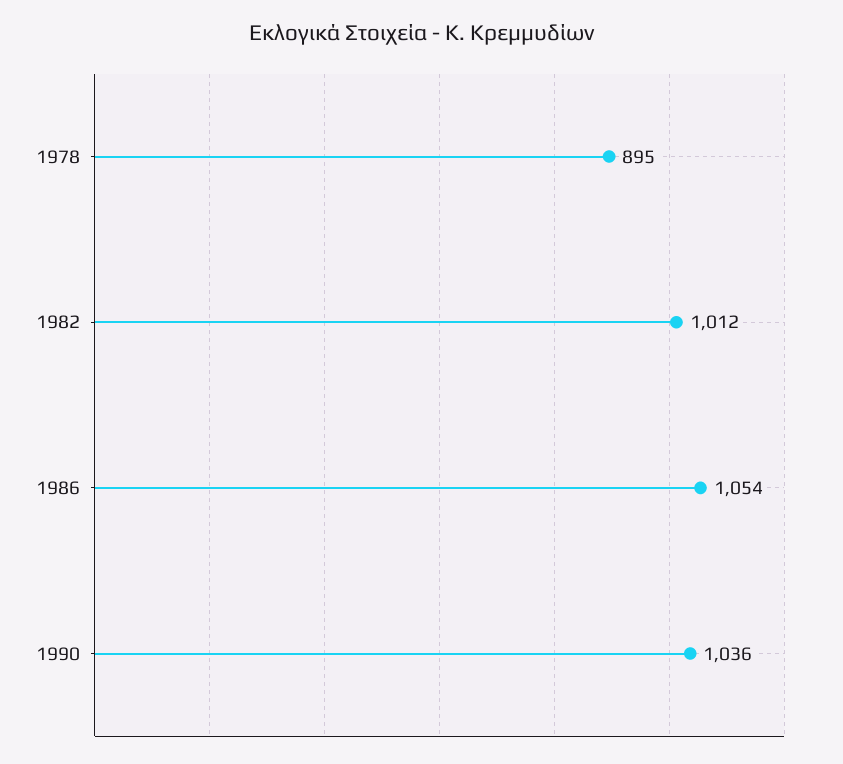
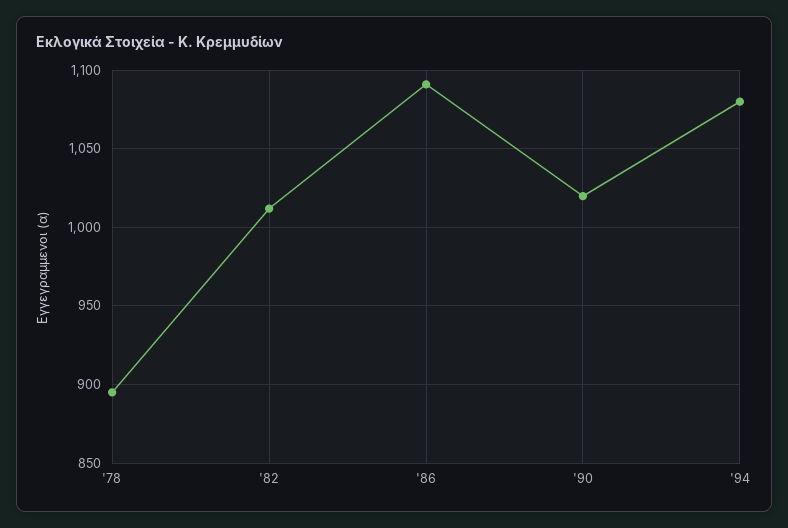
1986: 1054 -> 1090
1990: 1036 -> 1020
'94: none -> 1080

